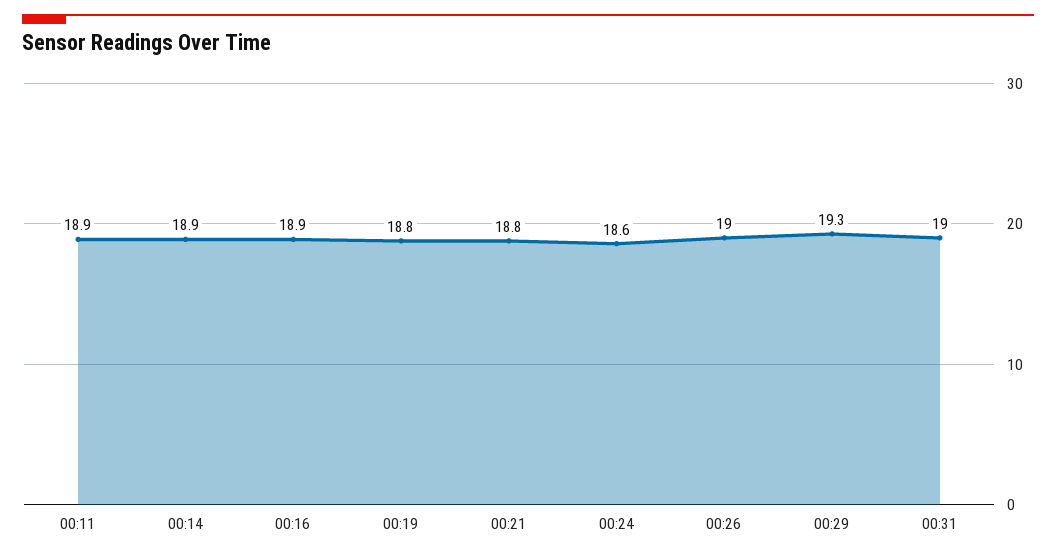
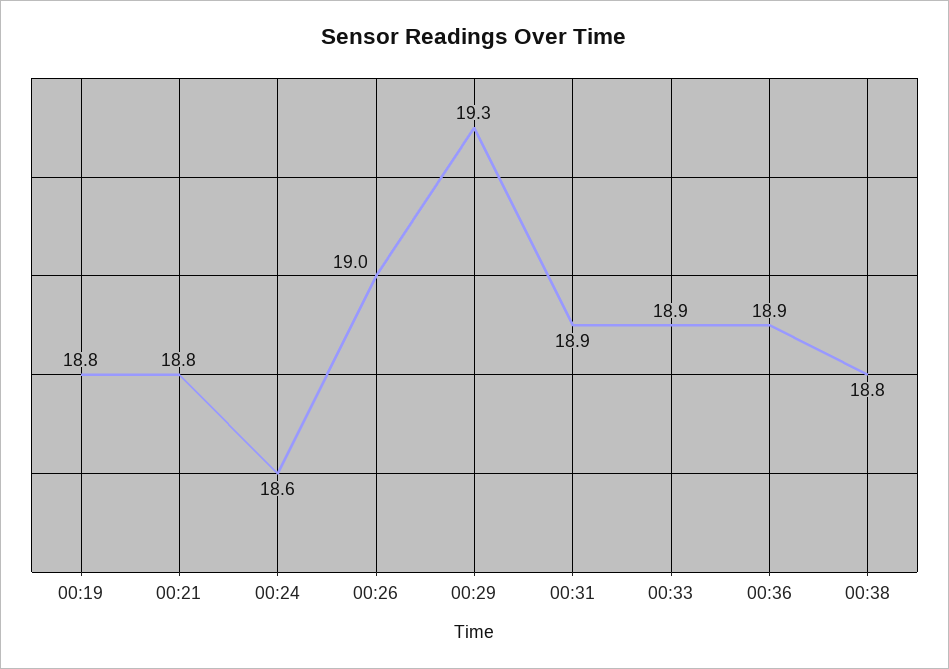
00:11: 18.9 -> none
00:14: 18.9 -> none
00:16: 18.9 -> none
00:31: 19 -> 18.9
00:33: none -> 18.9
00:36: none -> 18.9
00:38: none -> 18.8

